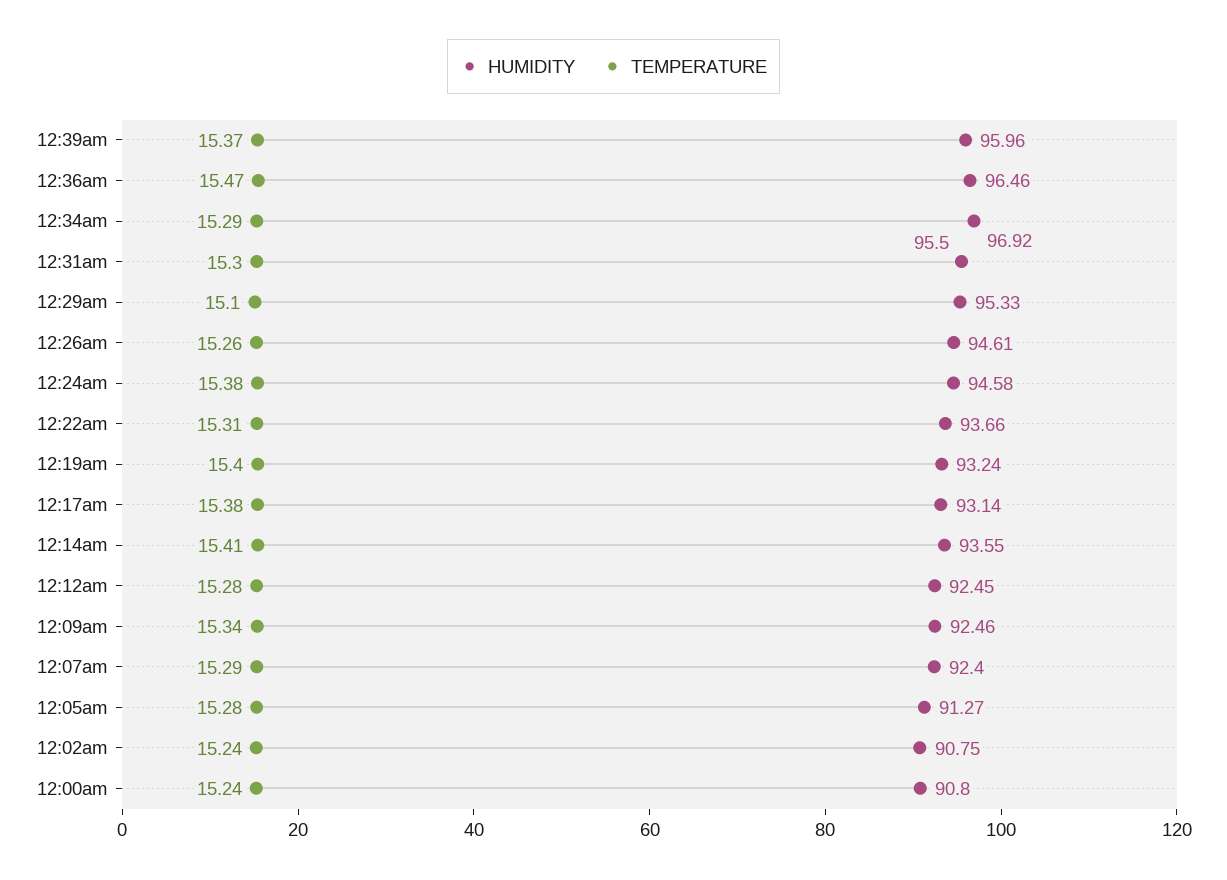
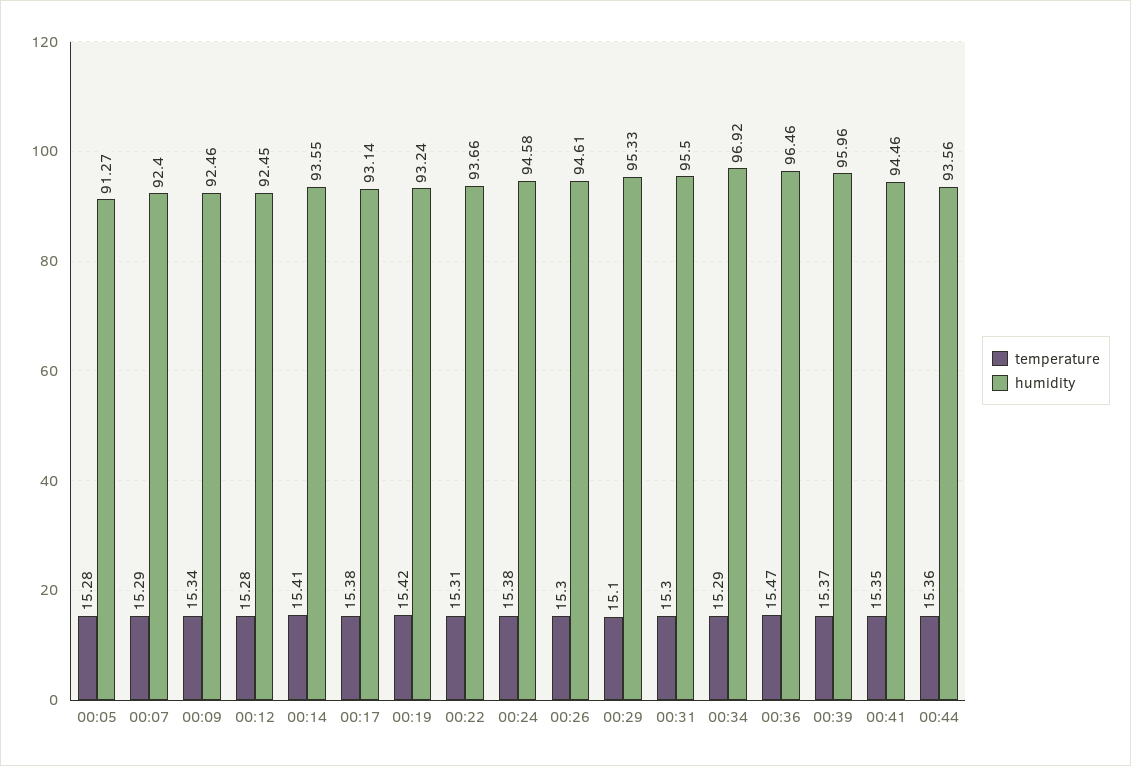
TEMPERATURE, 12:26am: 15.26 -> 15.3
TEMPERATURE, 12:19am: 15.4 -> 15.42
HUMIDITY, 12:02am: 90.75 -> none
TEMPERATURE, 12:02am: 15.24 -> none
HUMIDITY, 12:00am: 90.8 -> none
TEMPERATURE, 12:00am: 15.24 -> none
TEMPERATURE, 00:41: none -> 15.35
HUMIDITY, 00:41: none -> 94.46
TEMPERATURE, 00:44: none -> 15.36
HUMIDITY, 00:44: none -> 93.56

